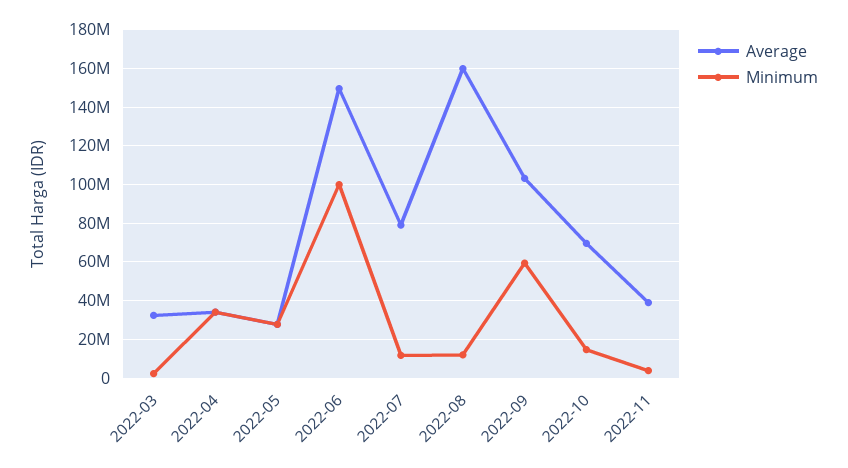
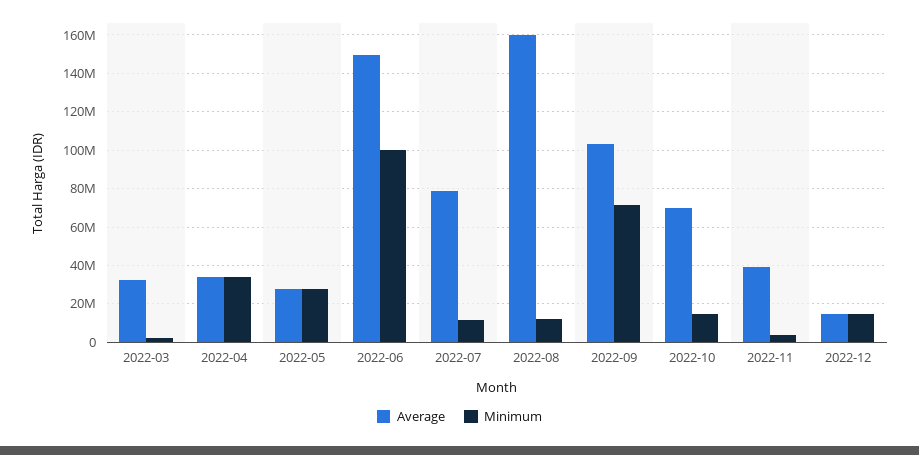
Minimum, 2022-09: 60000000 -> 70000000
Average, 2022-12: none -> 15000000
Minimum, 2022-12: none -> 15000000

